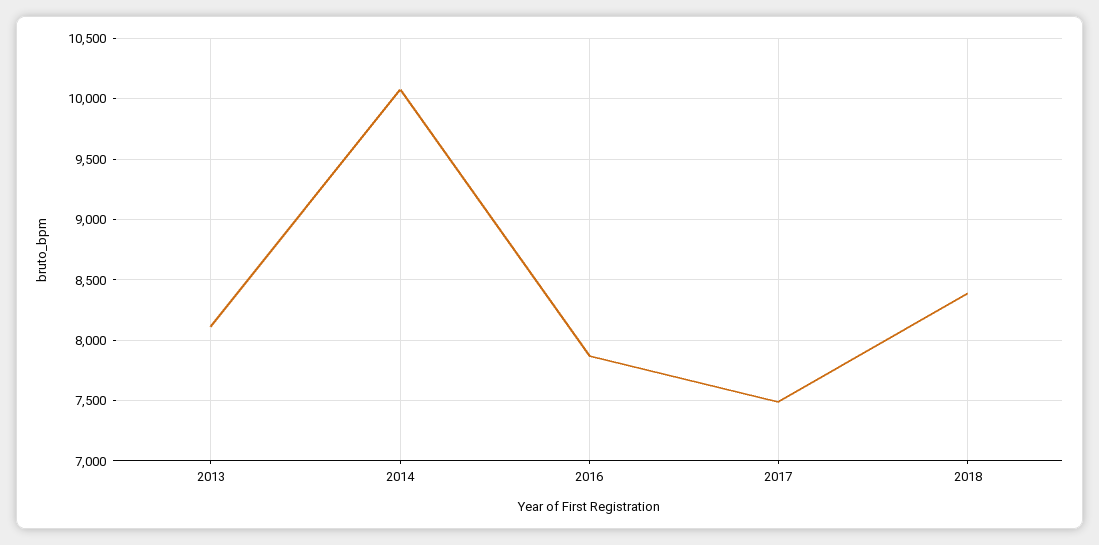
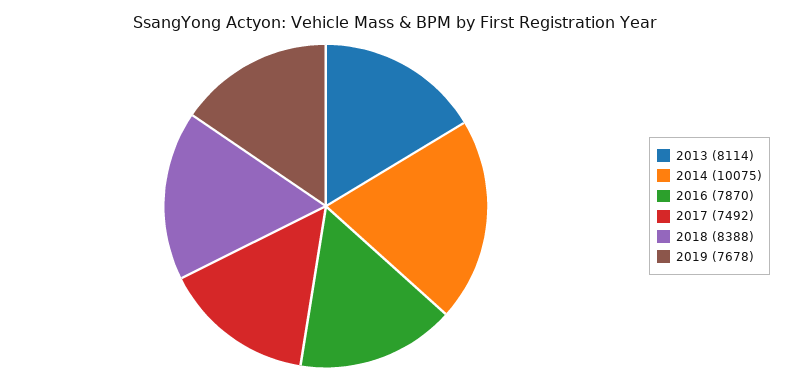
2019: none -> 7678

